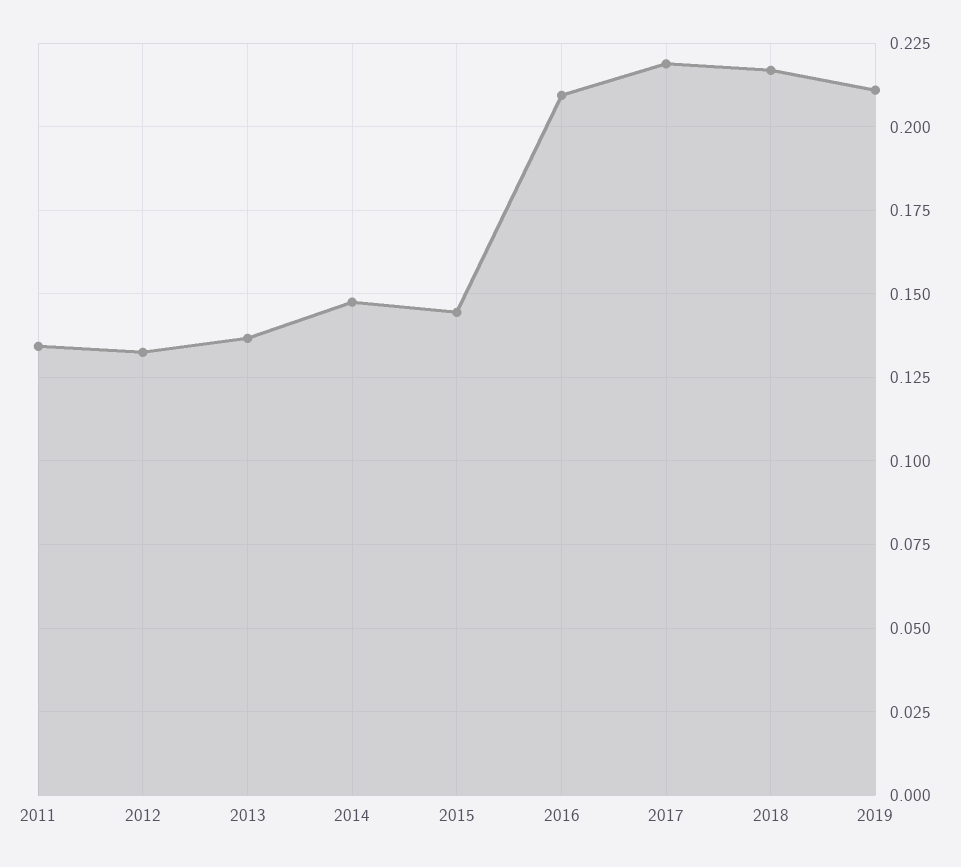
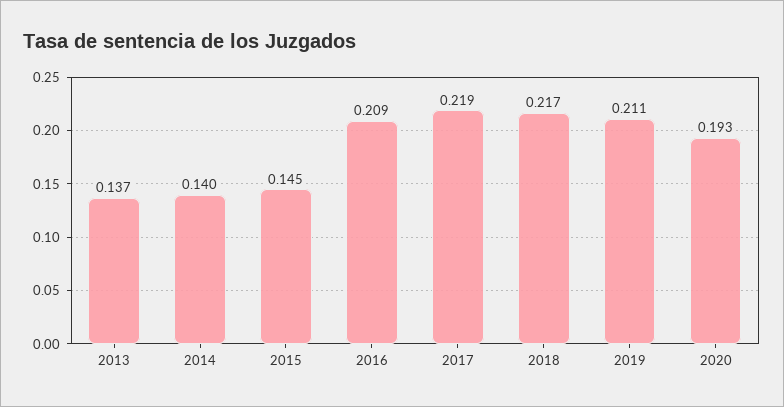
2011: 0.135 -> none
2012: 0.1325 -> none
2014: 0.1475 -> 0.14
2020: none -> 0.193

